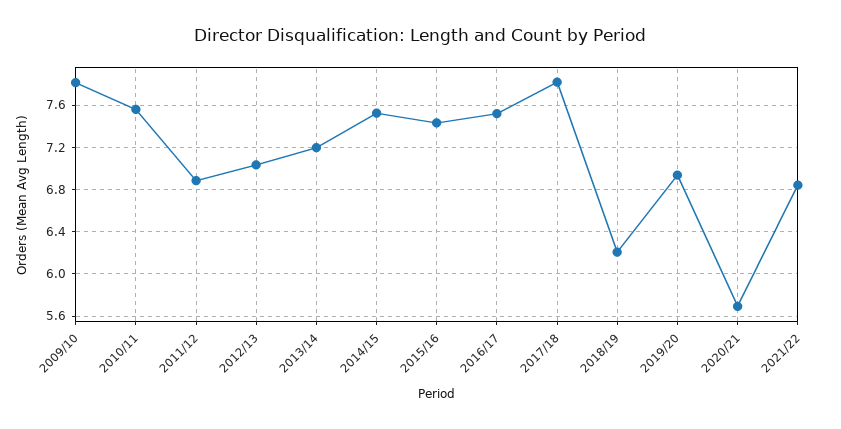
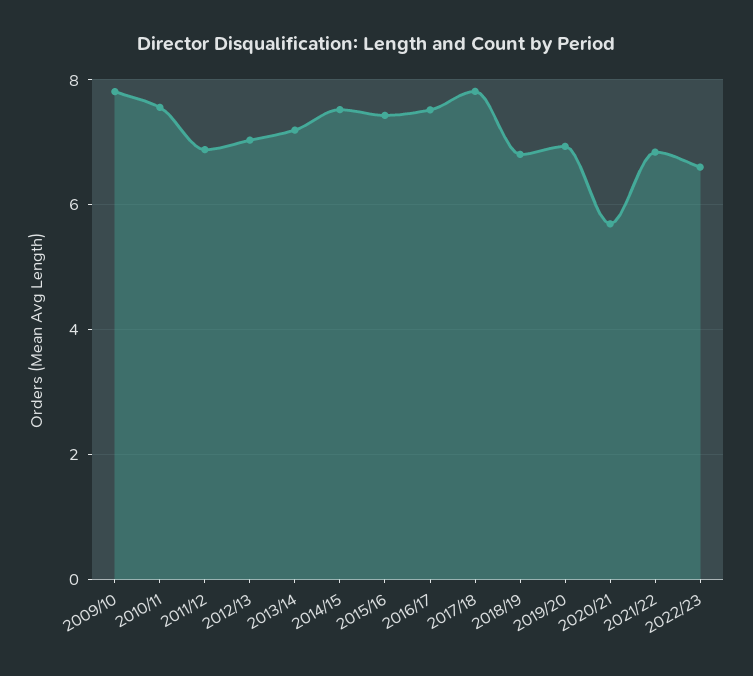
2018/19: 6.2 -> 6.8
2022/23: none -> 6.6

